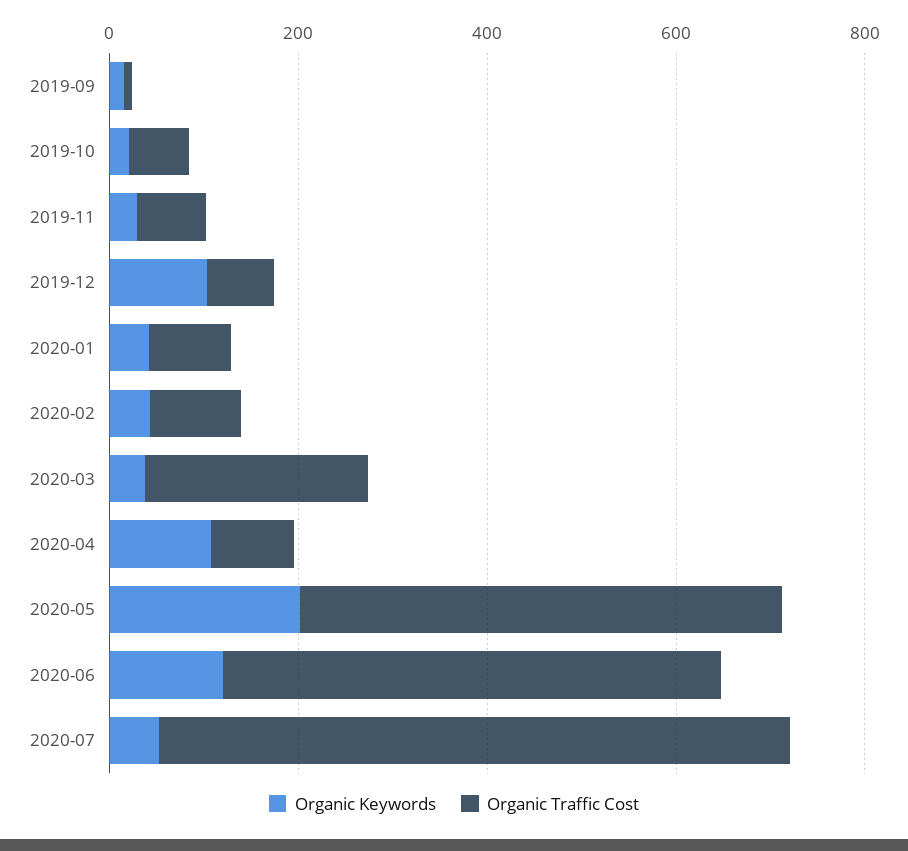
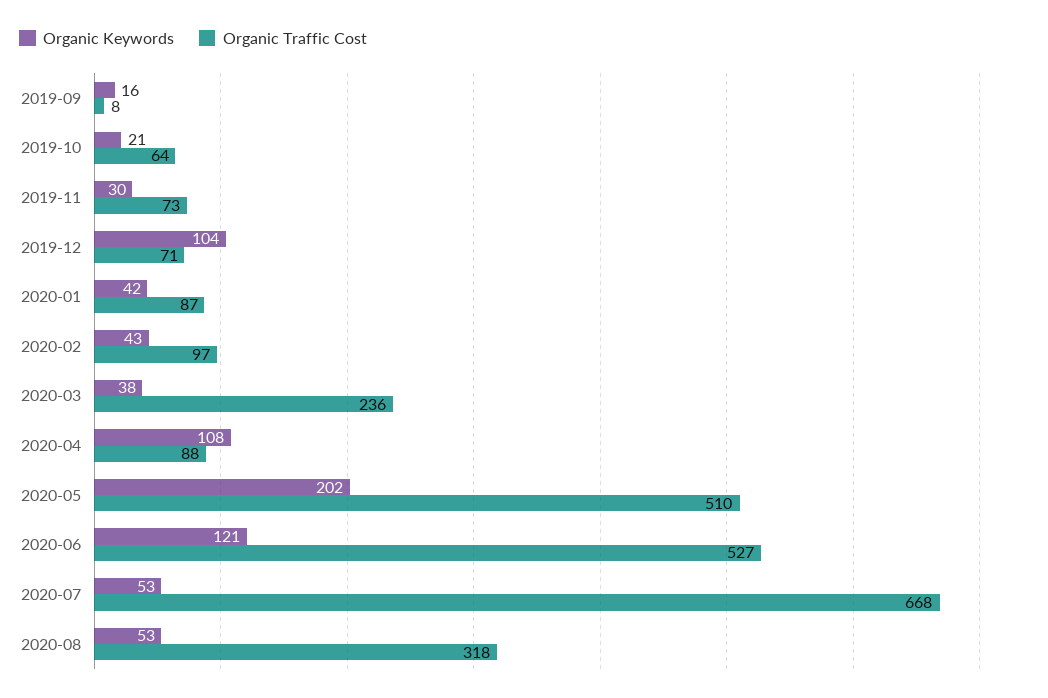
Organic Keywords, 2020-08: none -> 53
Organic Traffic Cost, 2020-08: none -> 318

